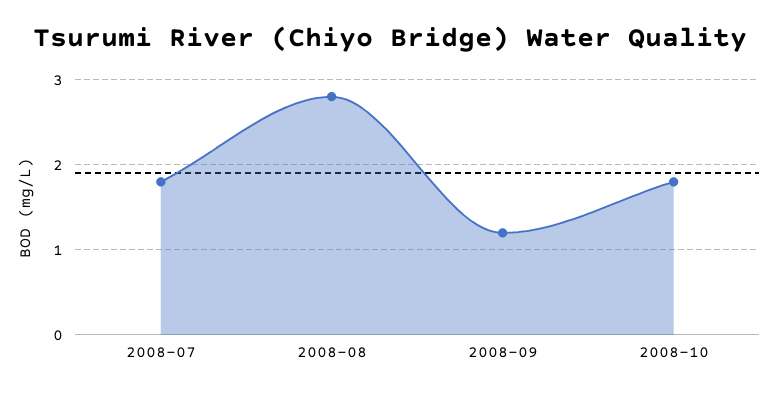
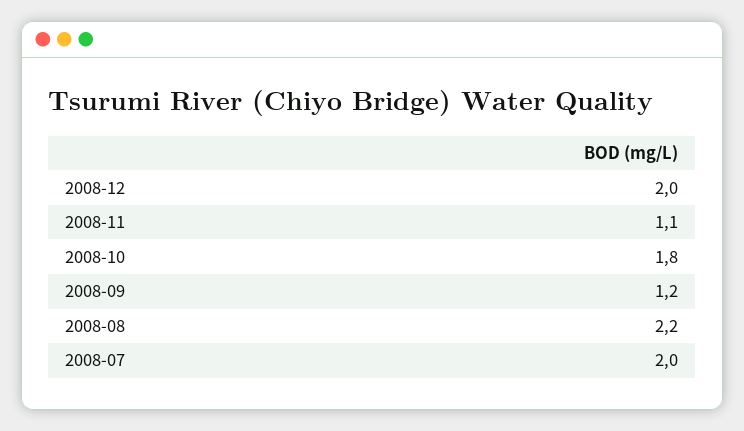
2008-07: 1.8 -> 2
2008-08: 2.8 -> 2.2
2008-12: none -> 2
2008-11: none -> 1.1

